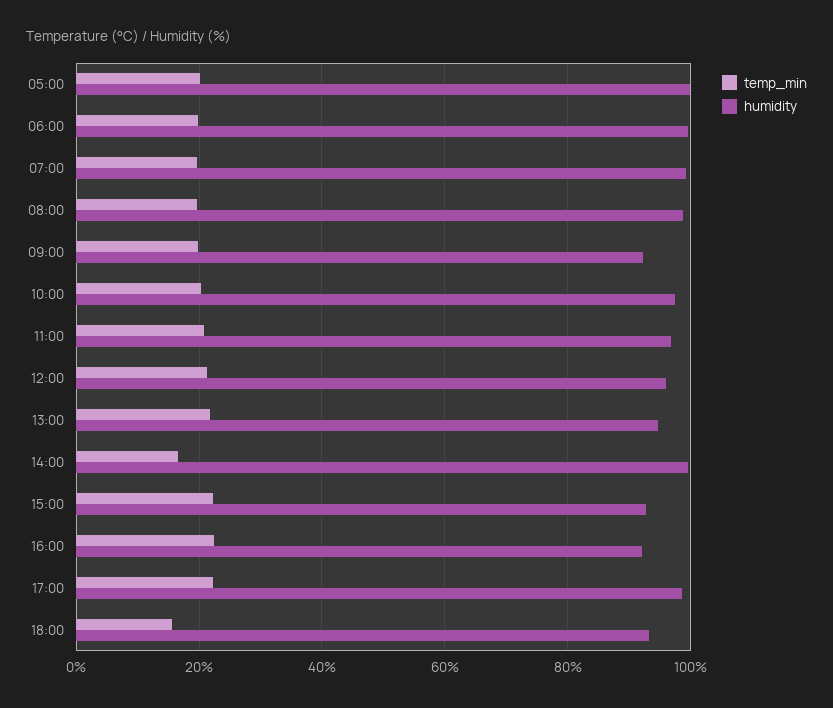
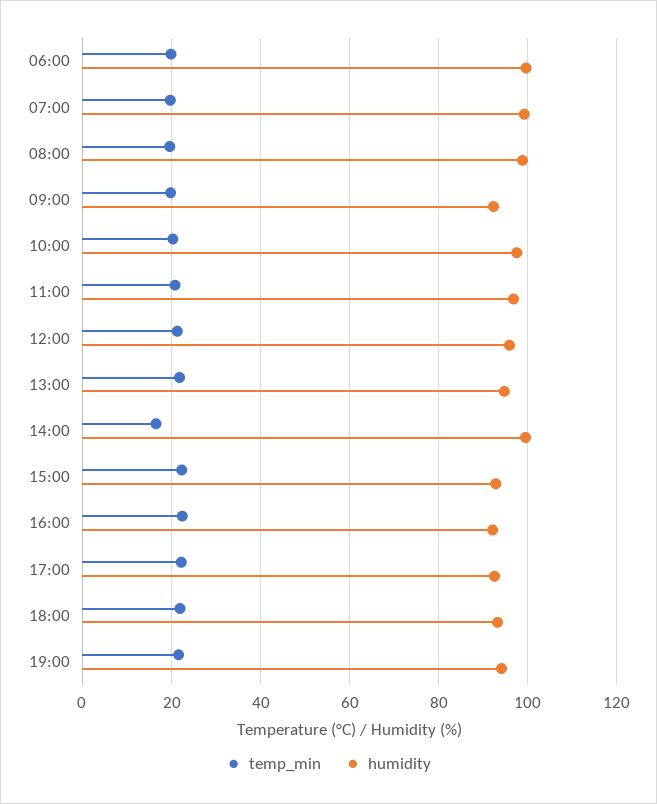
temp_min, 05:00: 20 -> none
humidity, 05:00: 100 -> none
humidity, 17:00: 98 -> 92
temp_min, 18:00: 16 -> 22
temp_min, 19:00: none -> 22
humidity, 19:00: none -> 94

